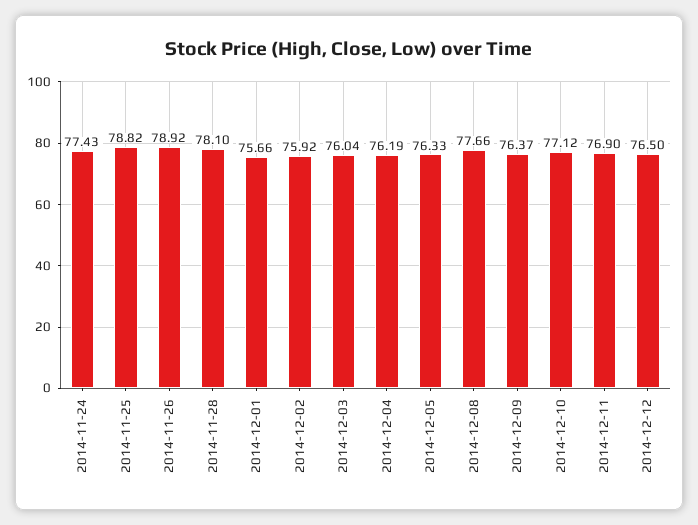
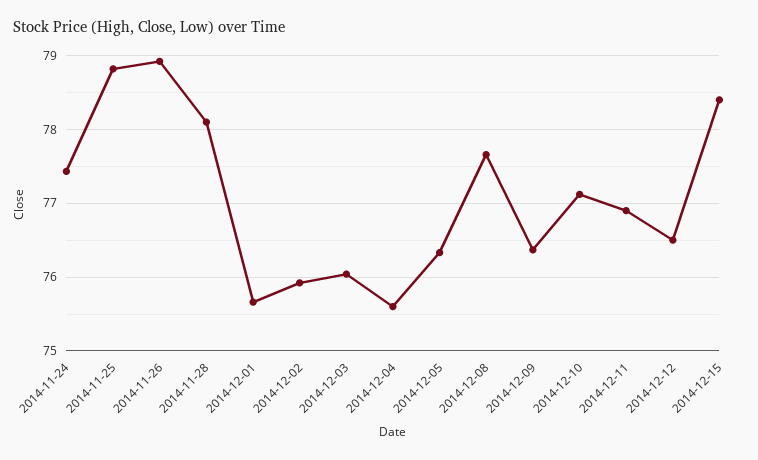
2014-12-04: 76.19 -> 75.6
2014-12-15: none -> 78.4

